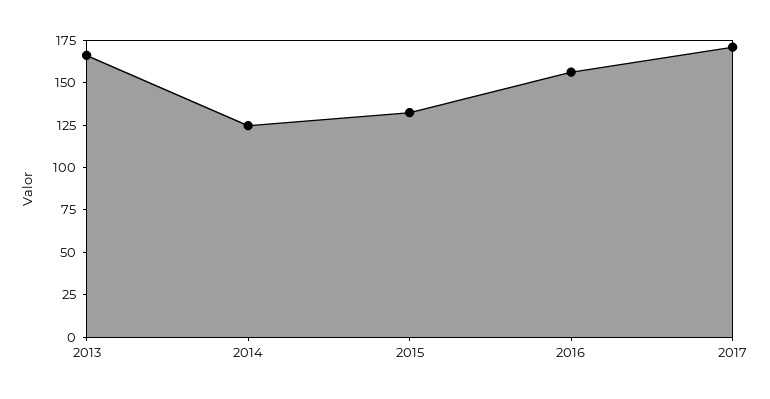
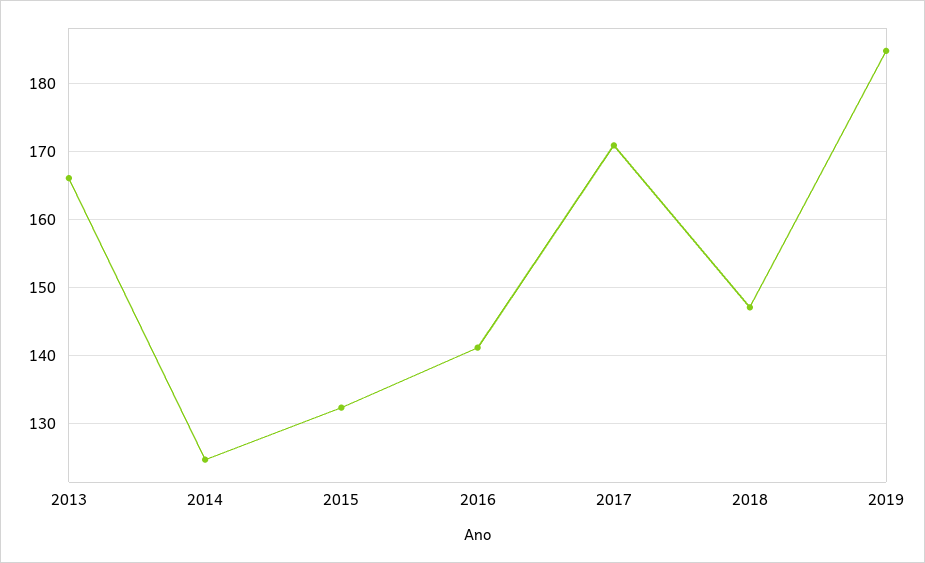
2016: 155 -> 141
2018: none -> 147
2019: none -> 185

